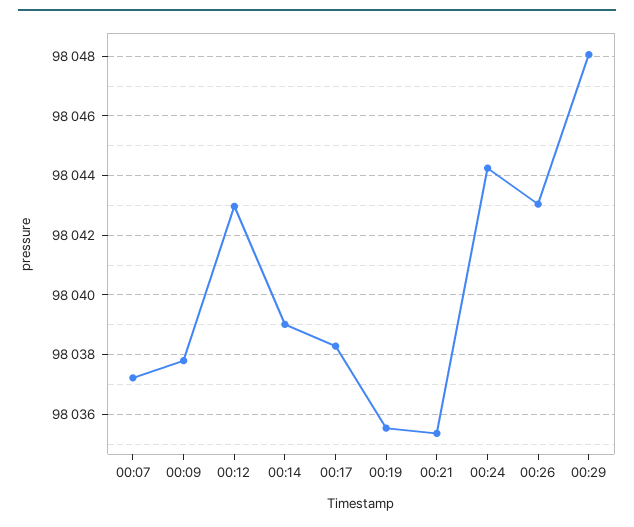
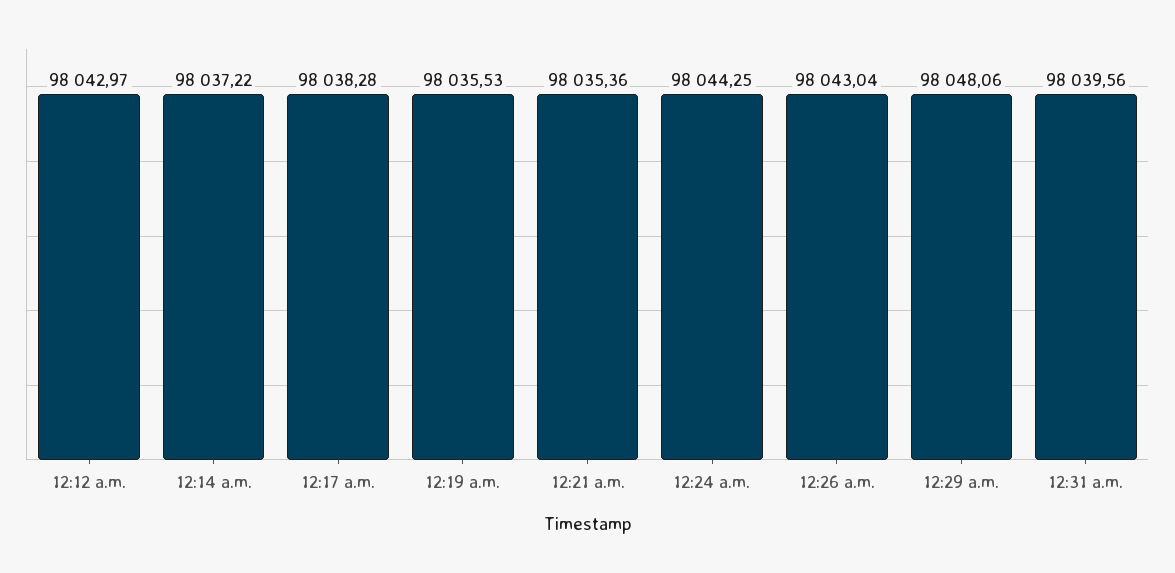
00:07: 98037.25 -> none
00:09: 98037.75 -> none
00:14: 98039 -> 98037.22
12:31 a.m.: none -> 98039.56

